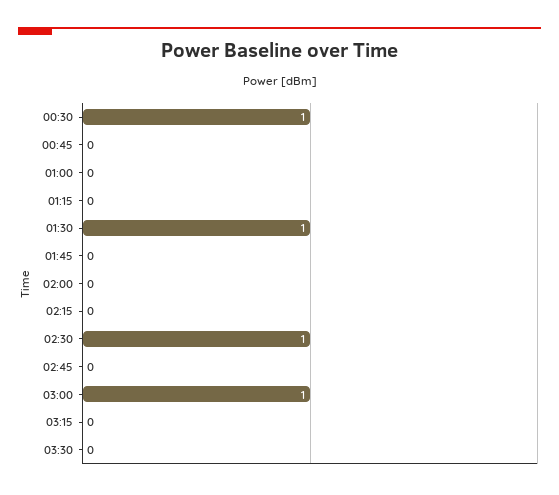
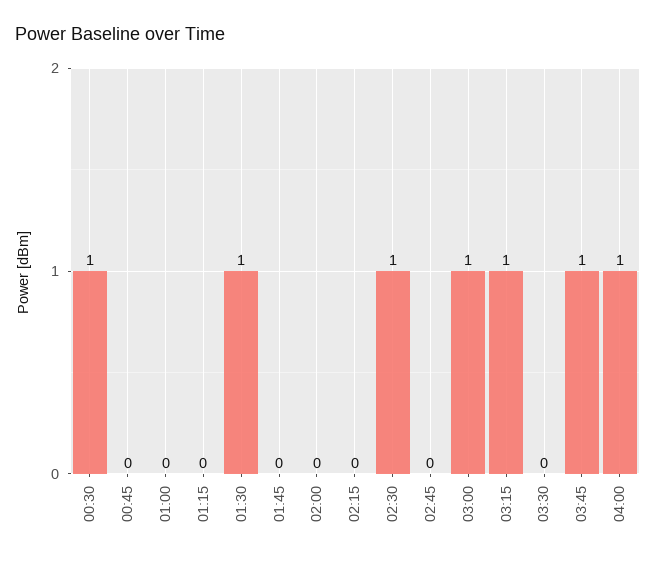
03:15: 0 -> 1
03:45: none -> 1
04:00: none -> 1

